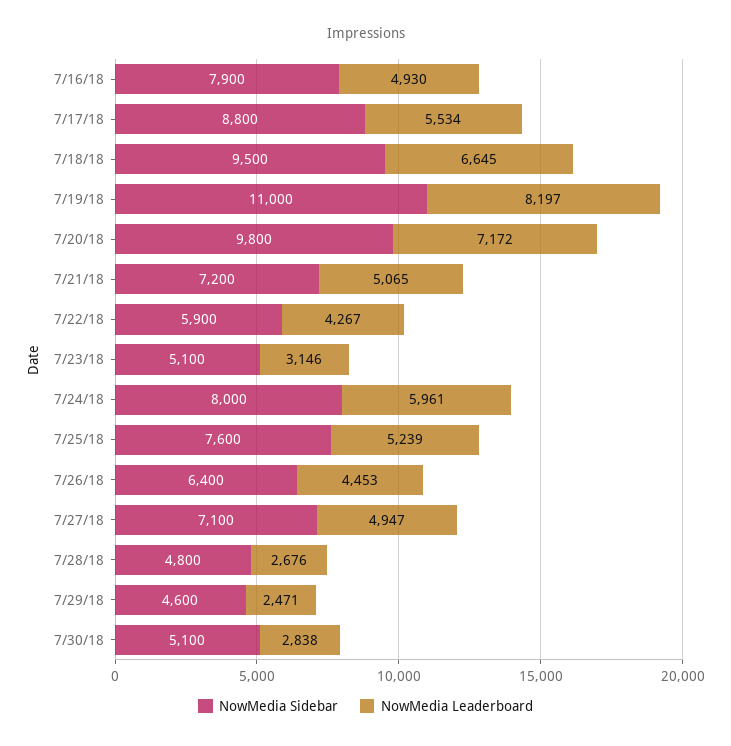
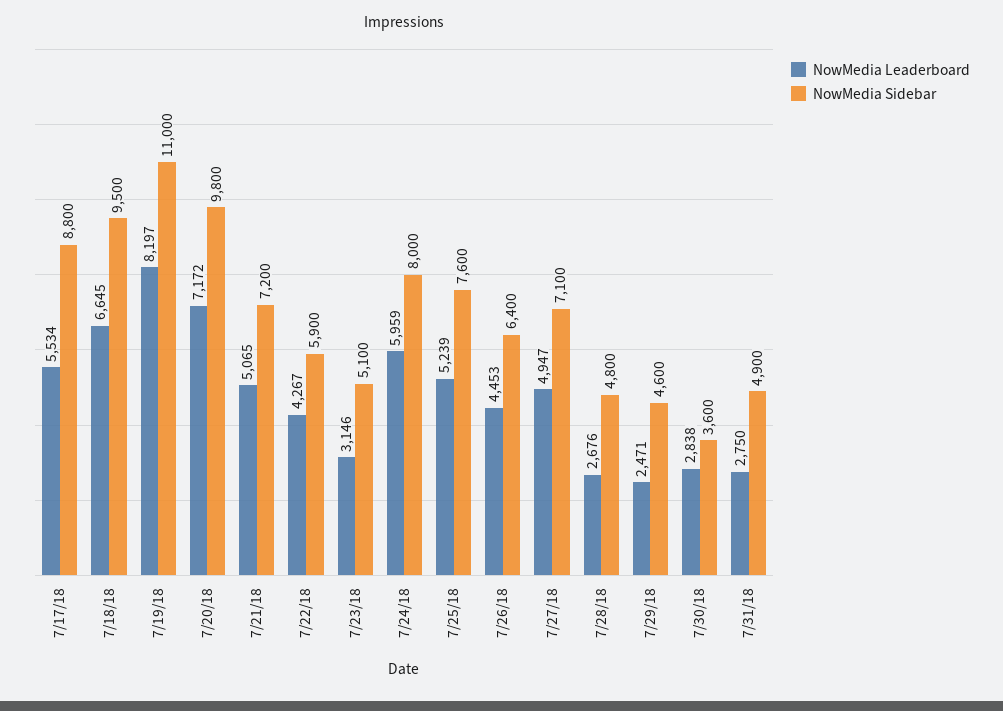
NowMedia Sidebar, 7/16/18: 7900 -> none
NowMedia Leaderboard, 7/16/18: 4930 -> none
NowMedia Leaderboard, 7/24/18: 5961 -> 5959
NowMedia Sidebar, 7/30/18: 5100 -> 3600
NowMedia Leaderboard, 7/31/18: none -> 2750
NowMedia Sidebar, 7/31/18: none -> 4900

